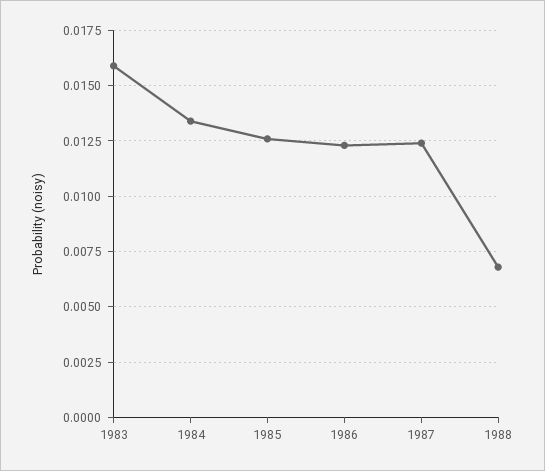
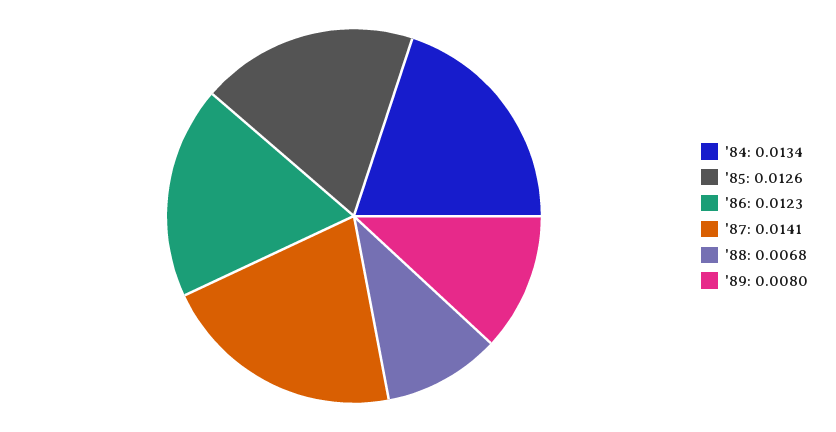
1983: 0.016 -> none
1987: 0.0125 -> 0.0141
'89: none -> 0.008

